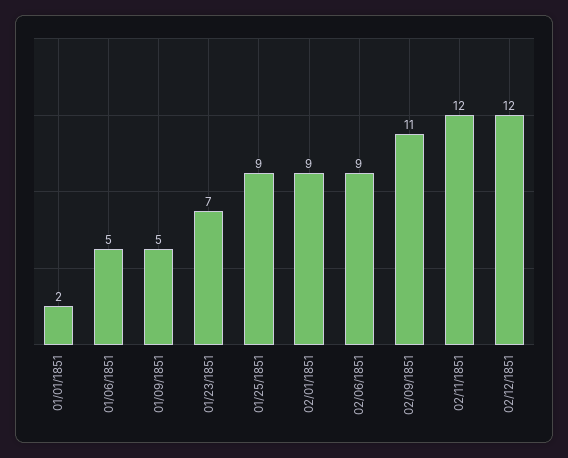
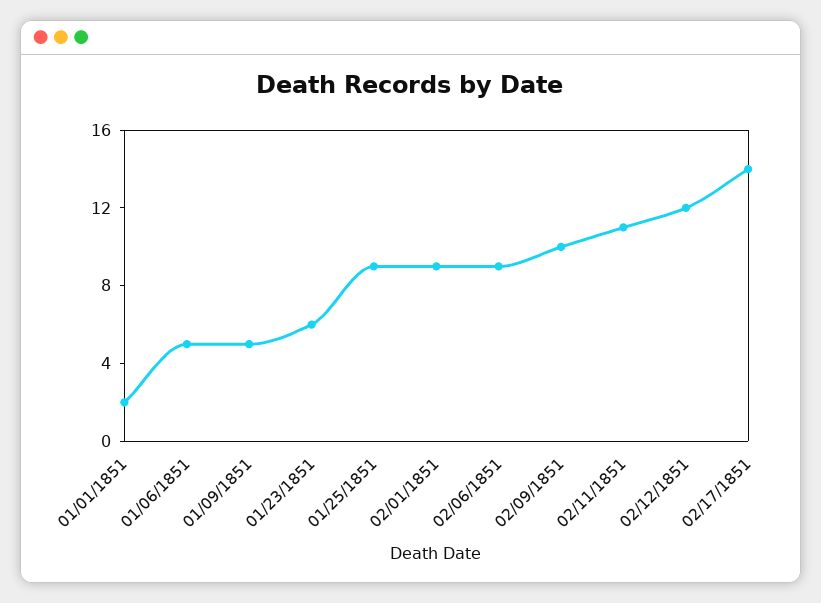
01/23/1851: 7 -> 6
02/09/1851: 11 -> 10
02/11/1851: 12 -> 11
02/17/1851: none -> 14

